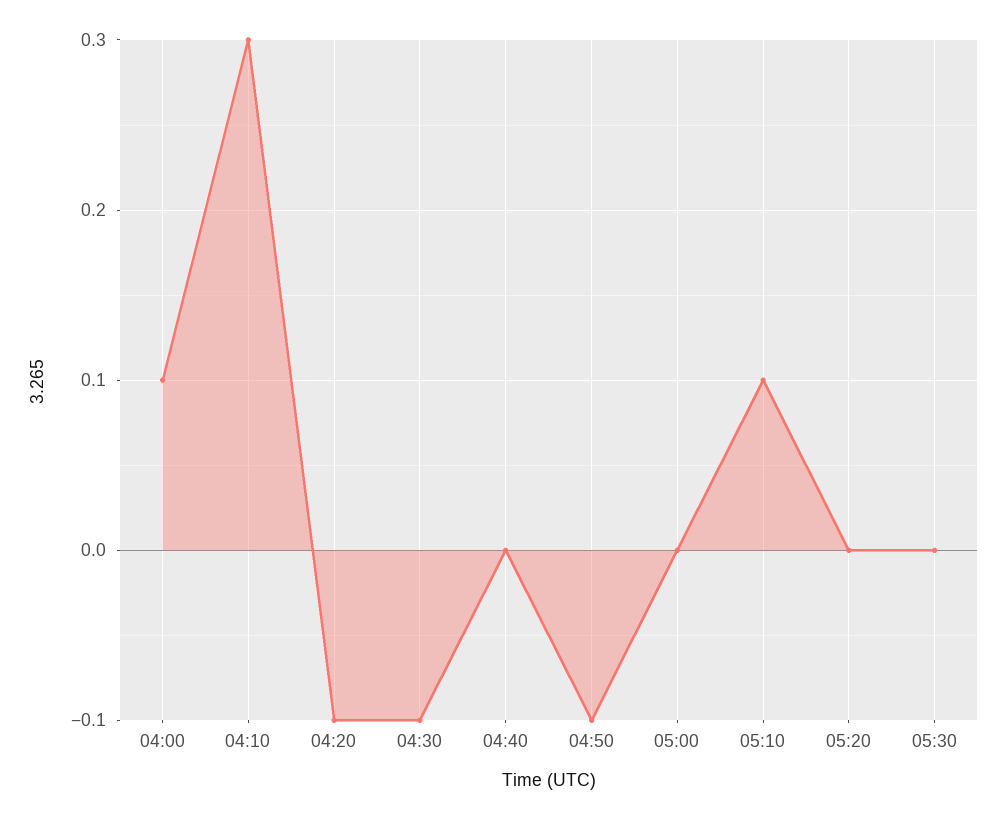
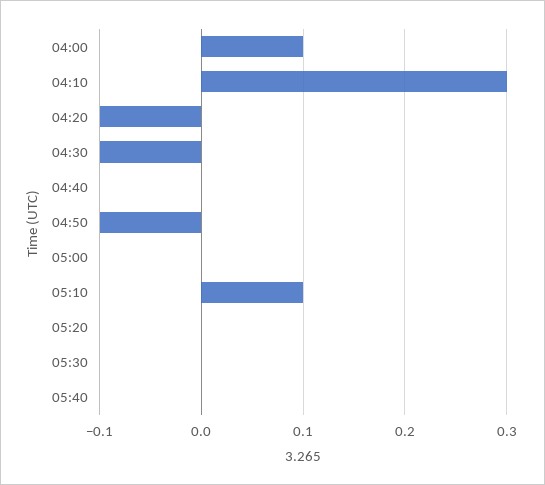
05:40: none -> 0

